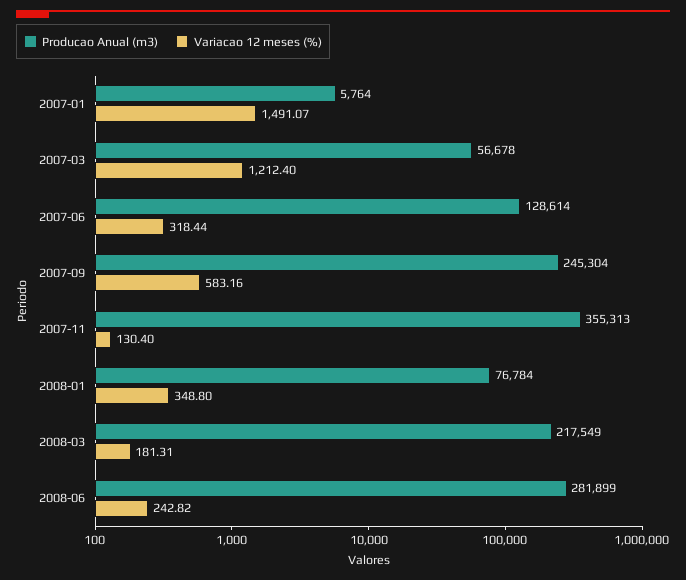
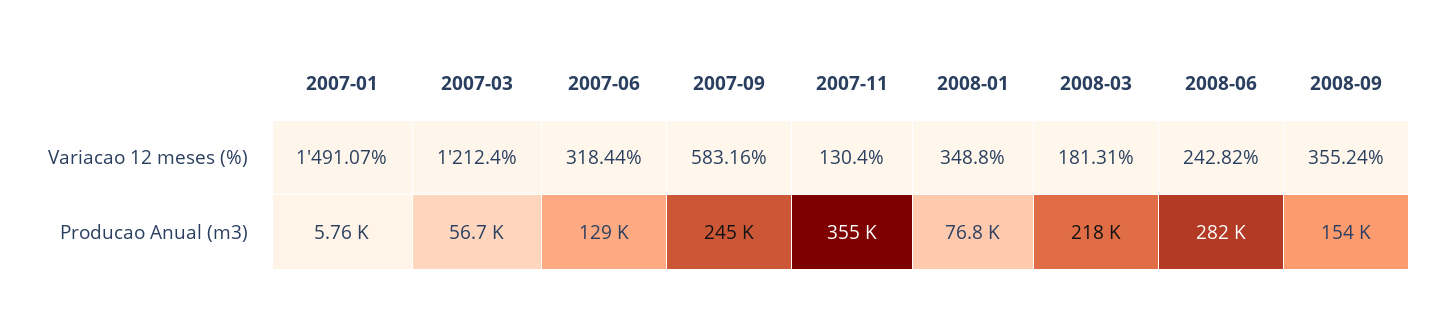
Variacao 12 meses (%), 2008-09: none -> 355.24
Producao Anual (m3), 2008-09: none -> 154000

